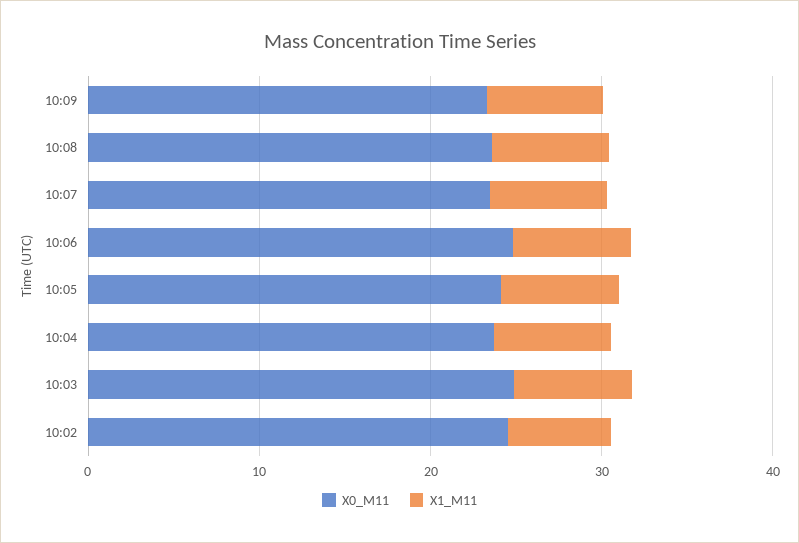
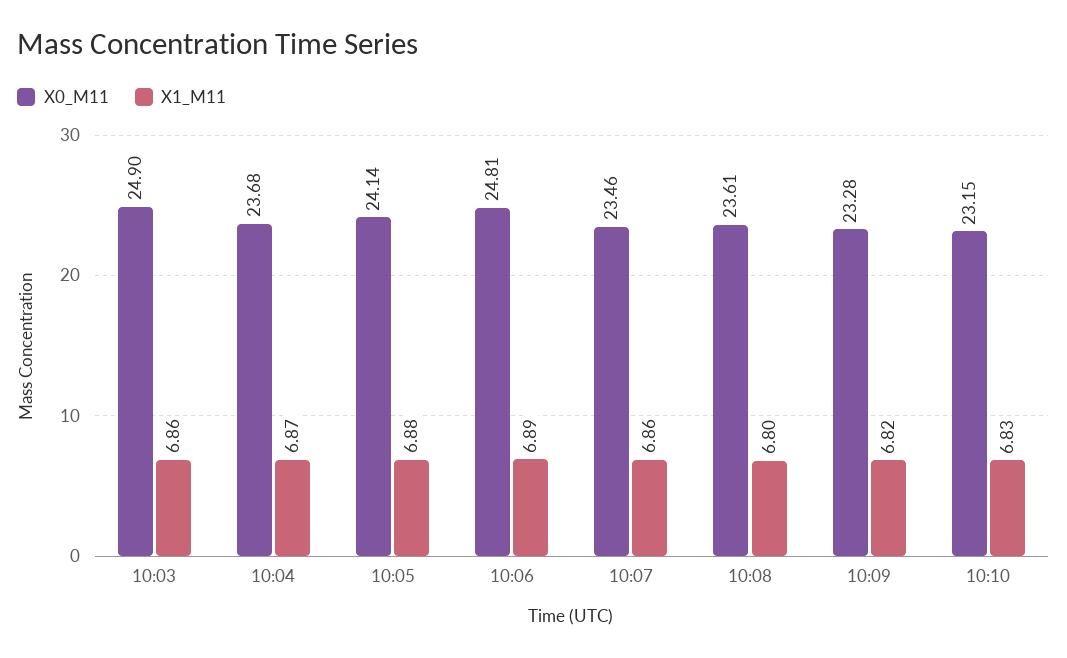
X0_M11, 10:02: 24 -> none
X1_M11, 10:02: 6 -> none
X0_M11, 10:10: none -> 23.15
X1_M11, 10:10: none -> 6.83

